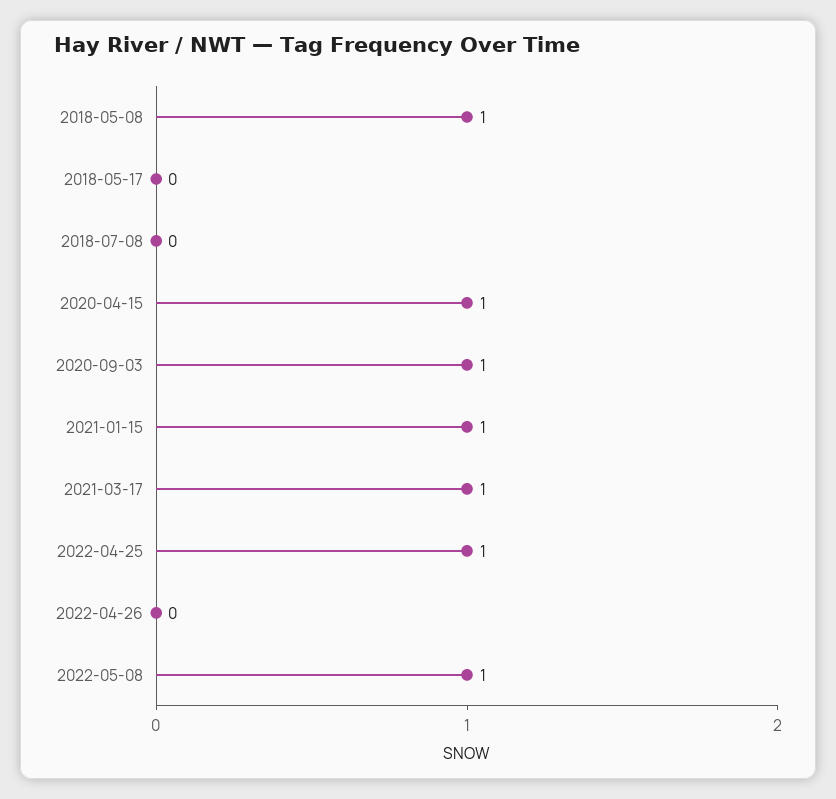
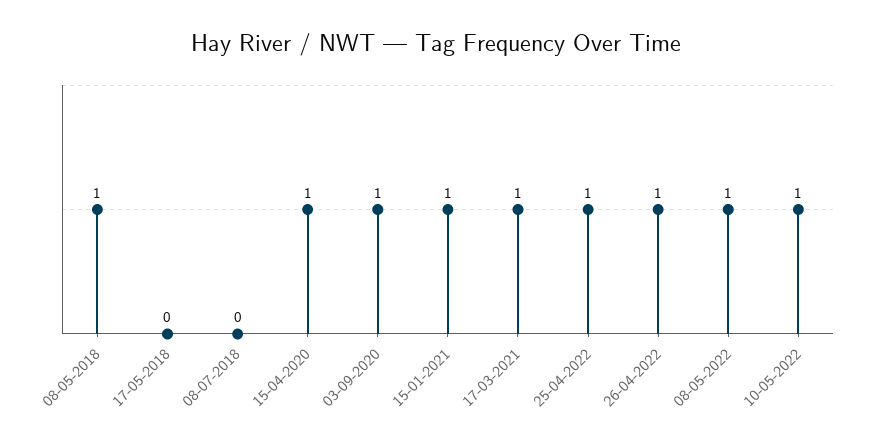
2022-04-26: 0 -> 1
10-05-2022: none -> 1

